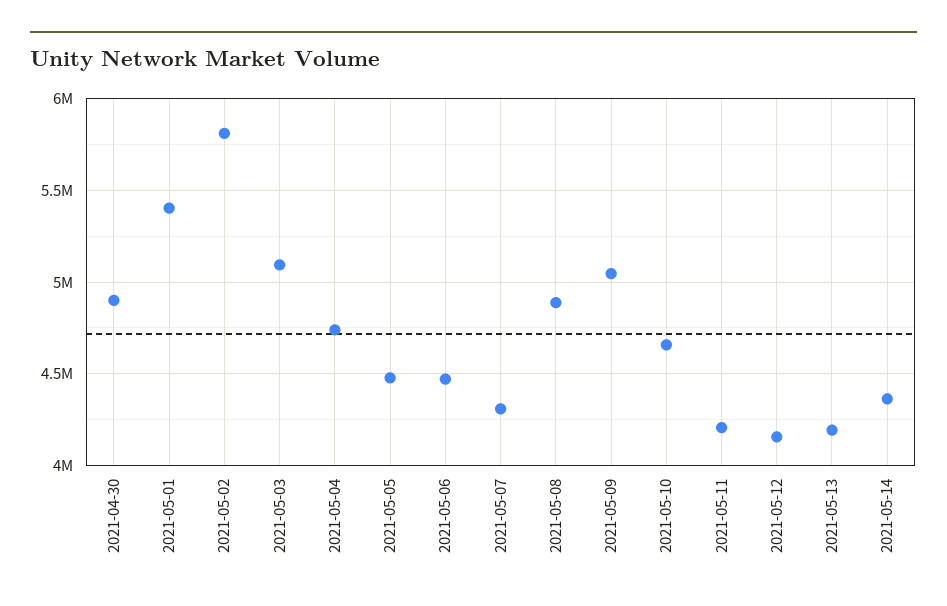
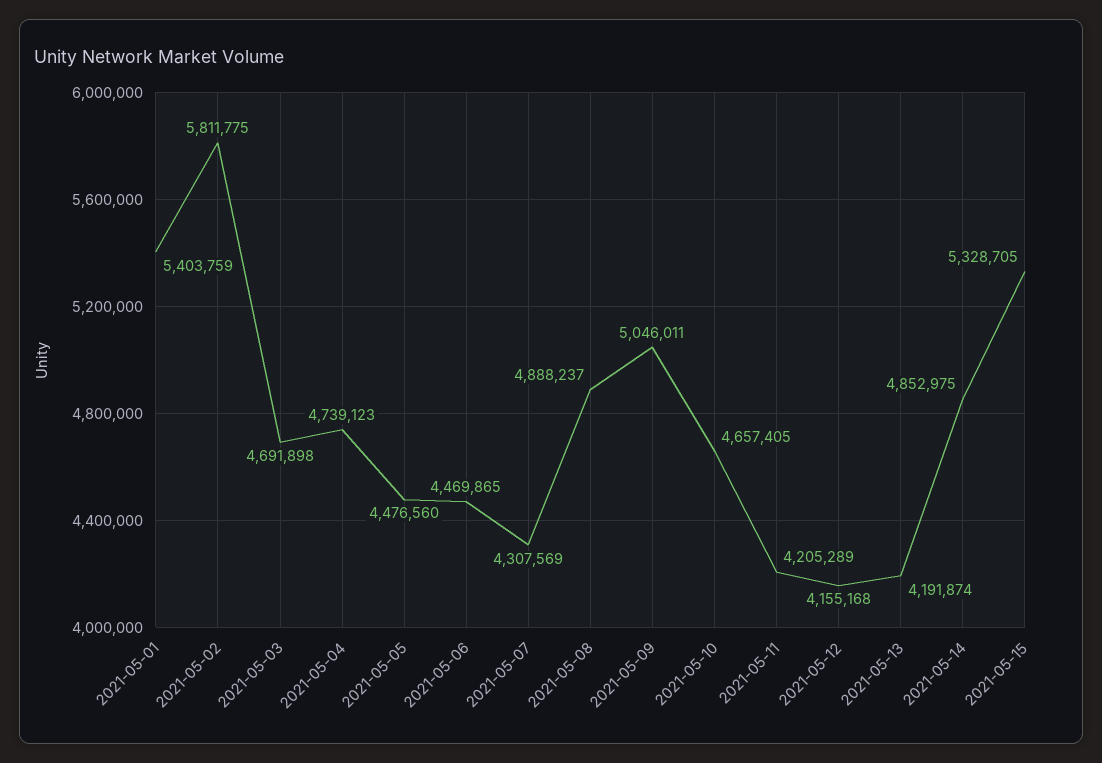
2021-04-30: 4900000 -> none
2021-05-03: 5100000 -> 4691898
2021-05-14: 4350000 -> 4852975
2021-05-15: none -> 5328705

